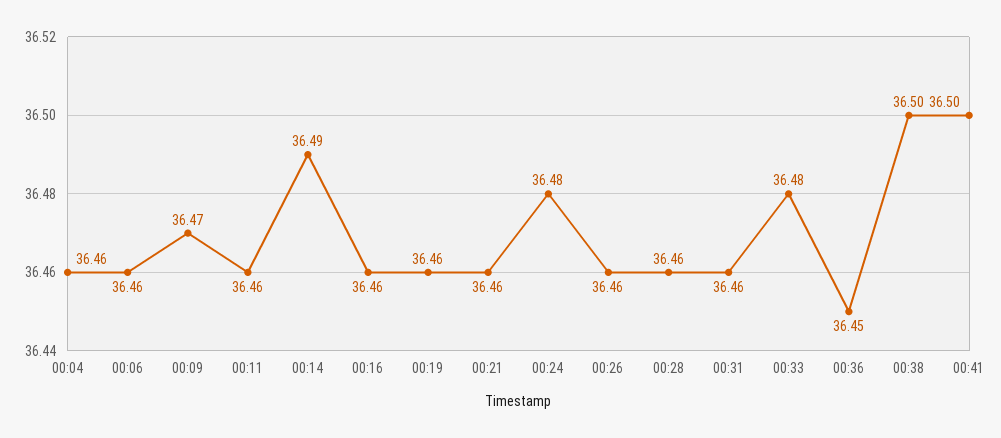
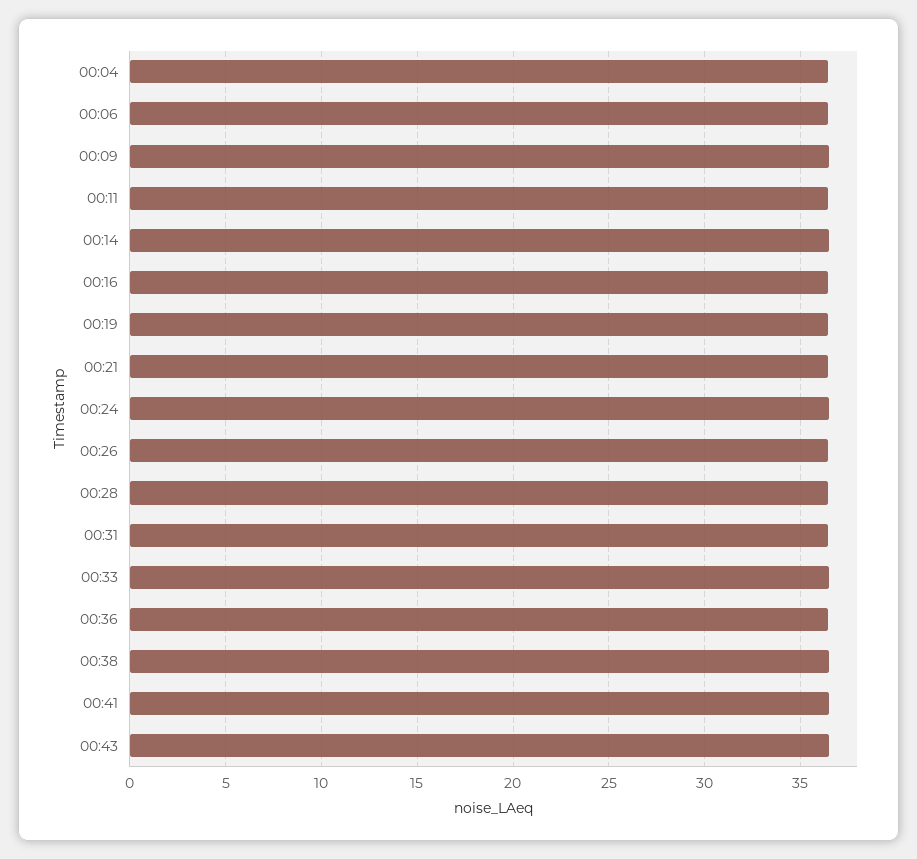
00:43: none -> 36.5

